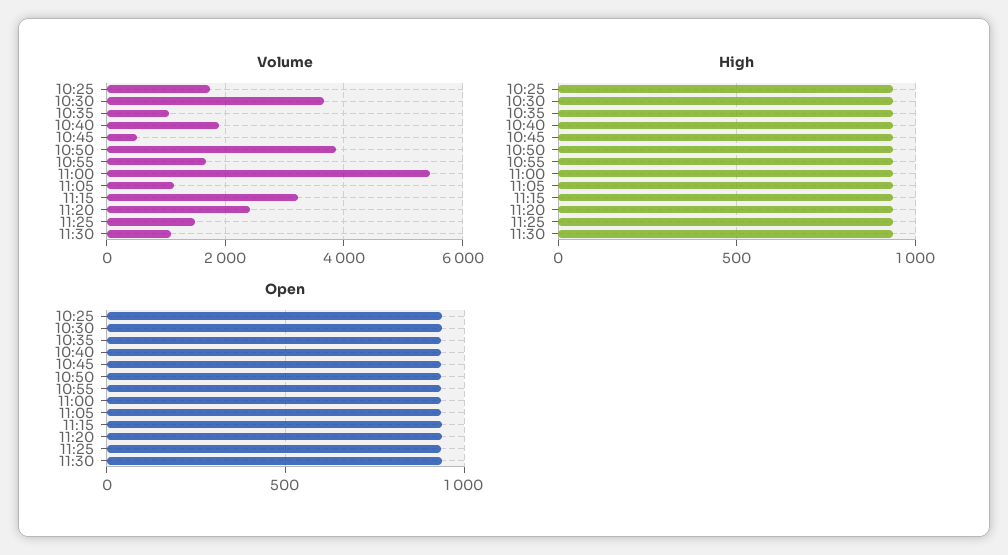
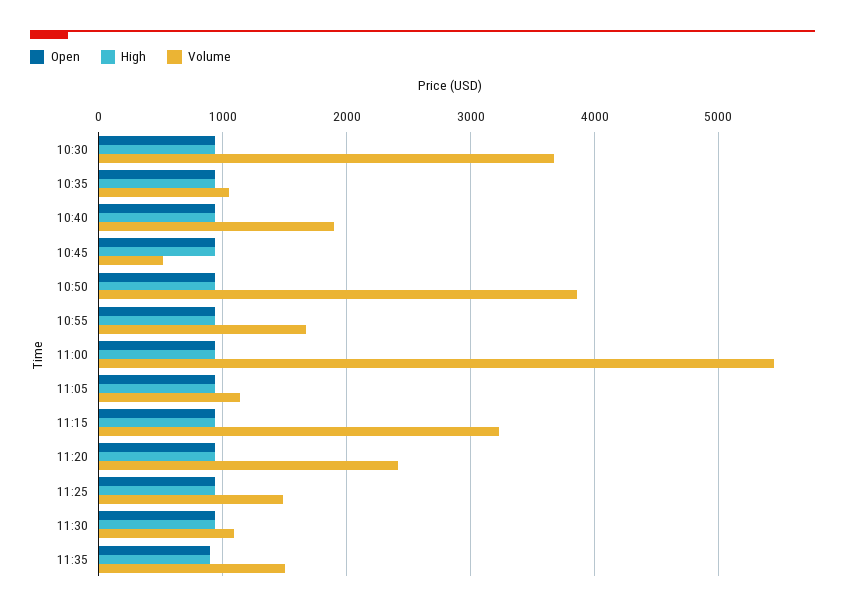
Volume, 10:25: 1800 -> none
High, 10:25: 950 -> none
Open, 10:25: 950 -> none
Open, 11:35: none -> 900
High, 11:35: none -> 900
Volume, 11:35: none -> 1500

